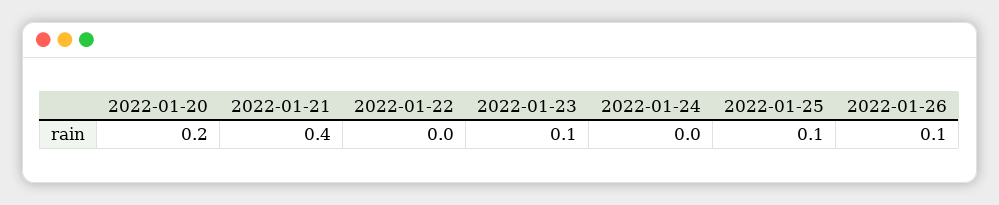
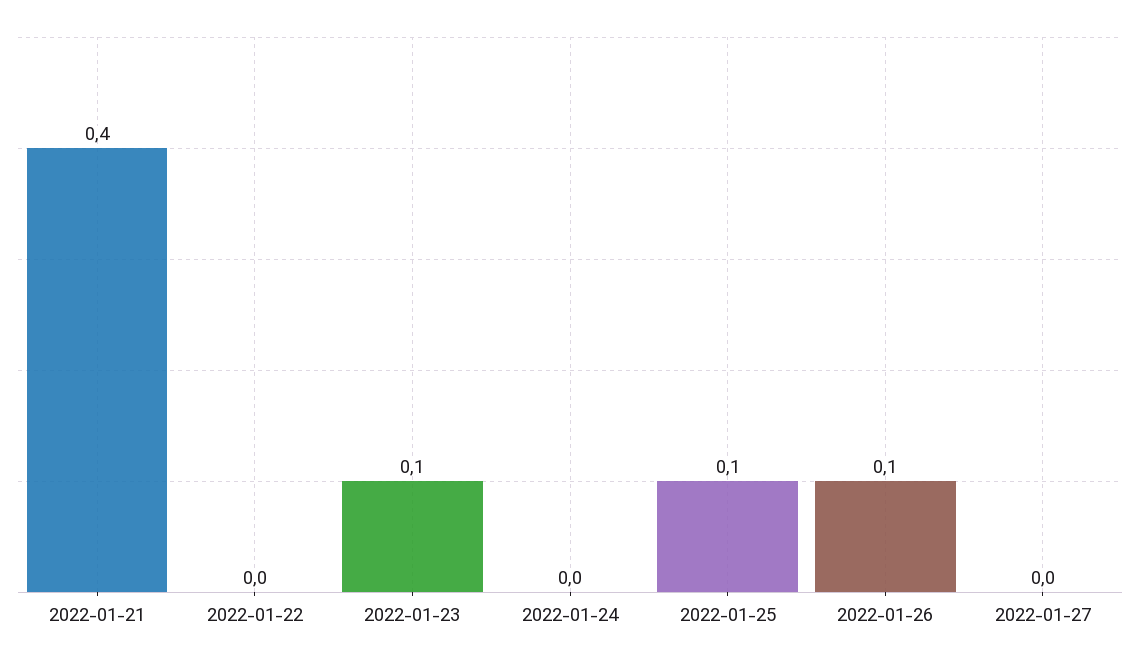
2022-01-20: 0.2 -> none
2022-01-27: none -> 0

